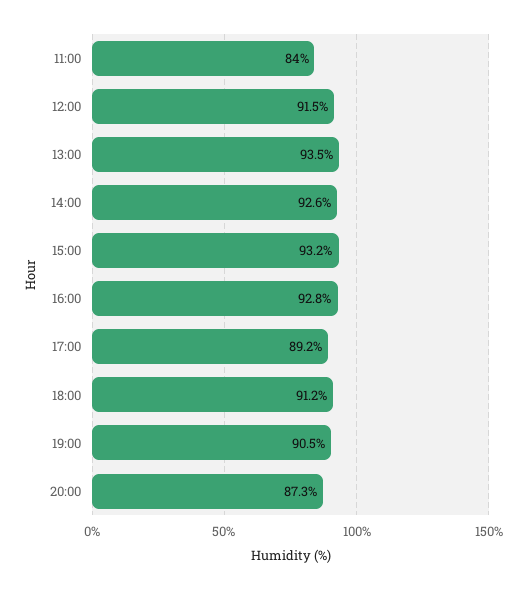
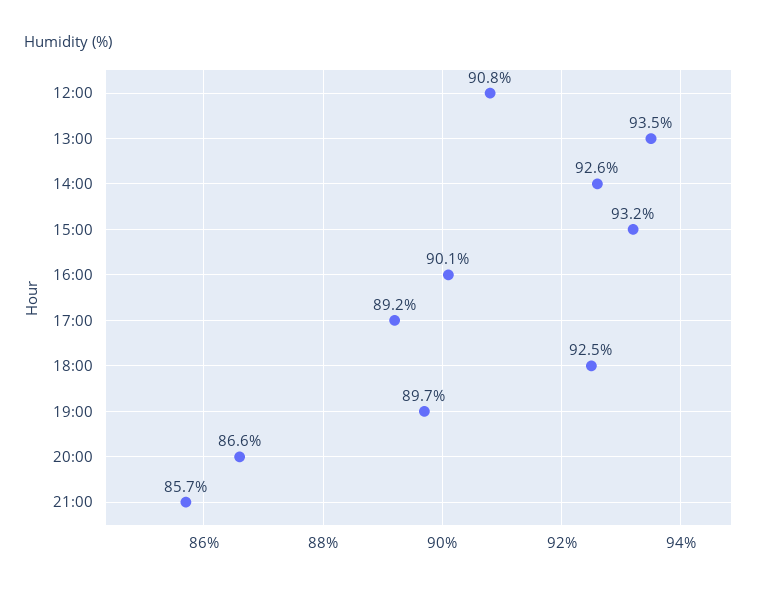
11:00: 84 -> none
12:00: 91.5 -> 90.8
16:00: 92.8 -> 90.1
18:00: 91.2 -> 92.5
19:00: 90.5 -> 89.7
20:00: 87.3 -> 86.6
21:00: none -> 85.7

